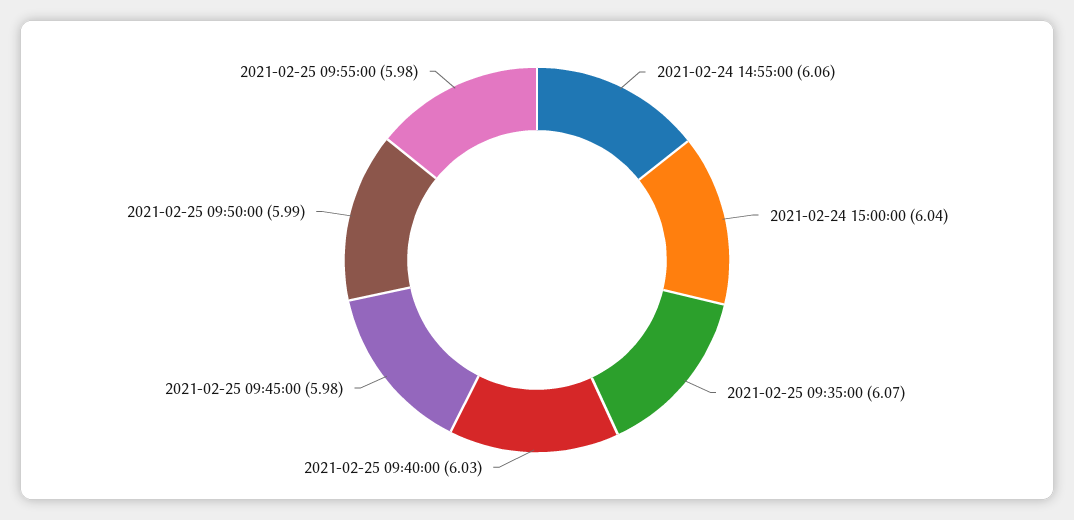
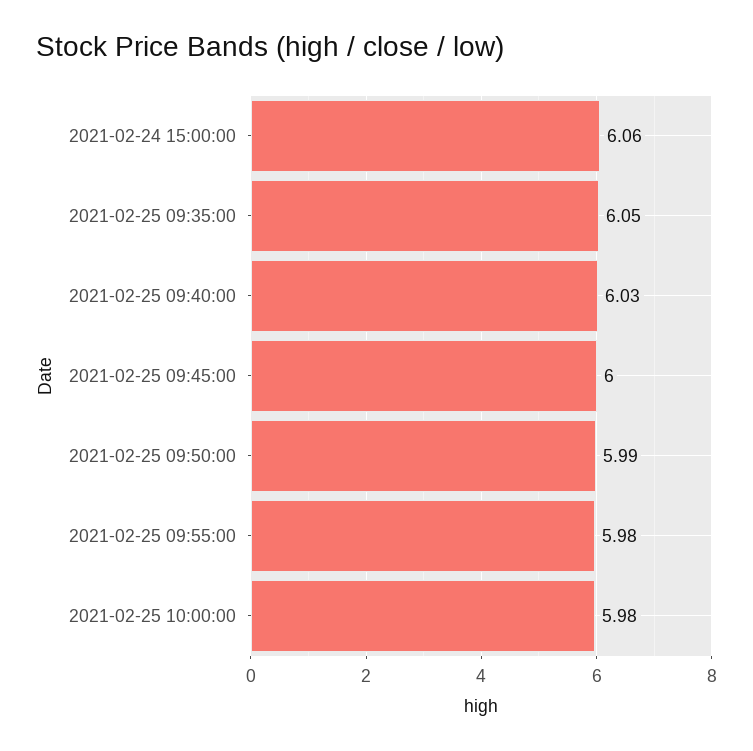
2021-02-24 14:55:00: 6.06 -> none
2021-02-24 15:00:00: 6.04 -> 6.06
2021-02-25 09:35:00: 6.07 -> 6.05
2021-02-25 09:45:00: 5.98 -> 6
2021-02-25 10:00:00: none -> 5.98

